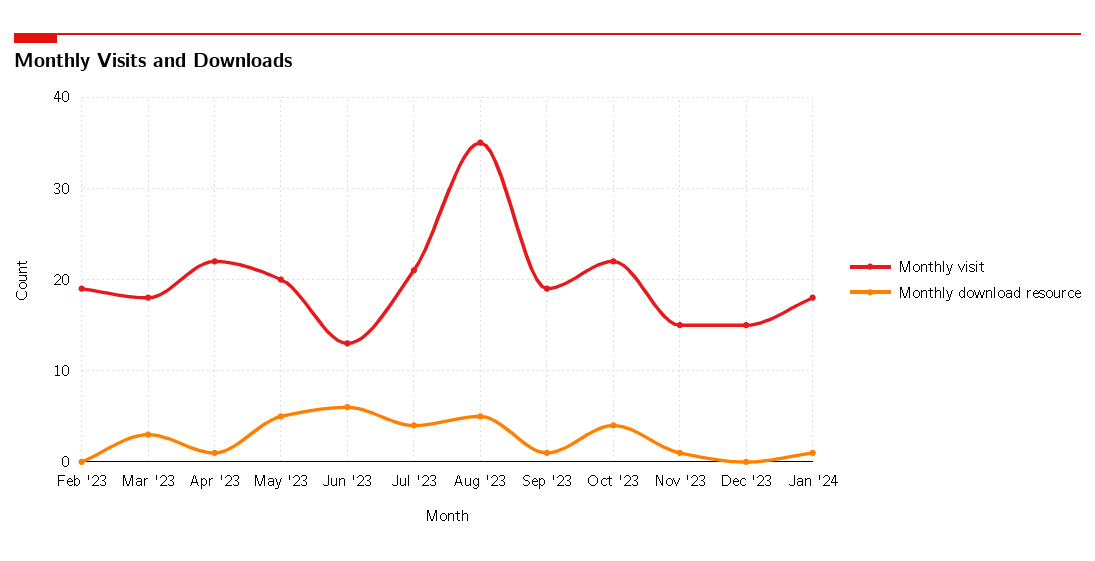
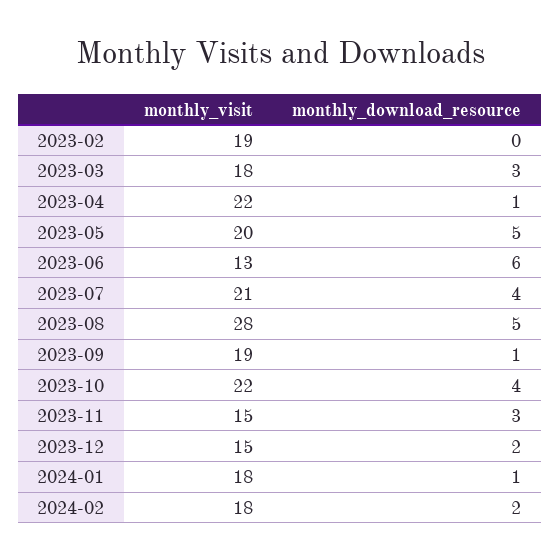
Monthly visit, Aug '23: 35 -> 28
Monthly download resource, Nov '23: 1 -> 3
Monthly download resource, Dec '23: 0 -> 2
Monthly visit, 2024-02: none -> 18
Monthly download resource, 2024-02: none -> 2

